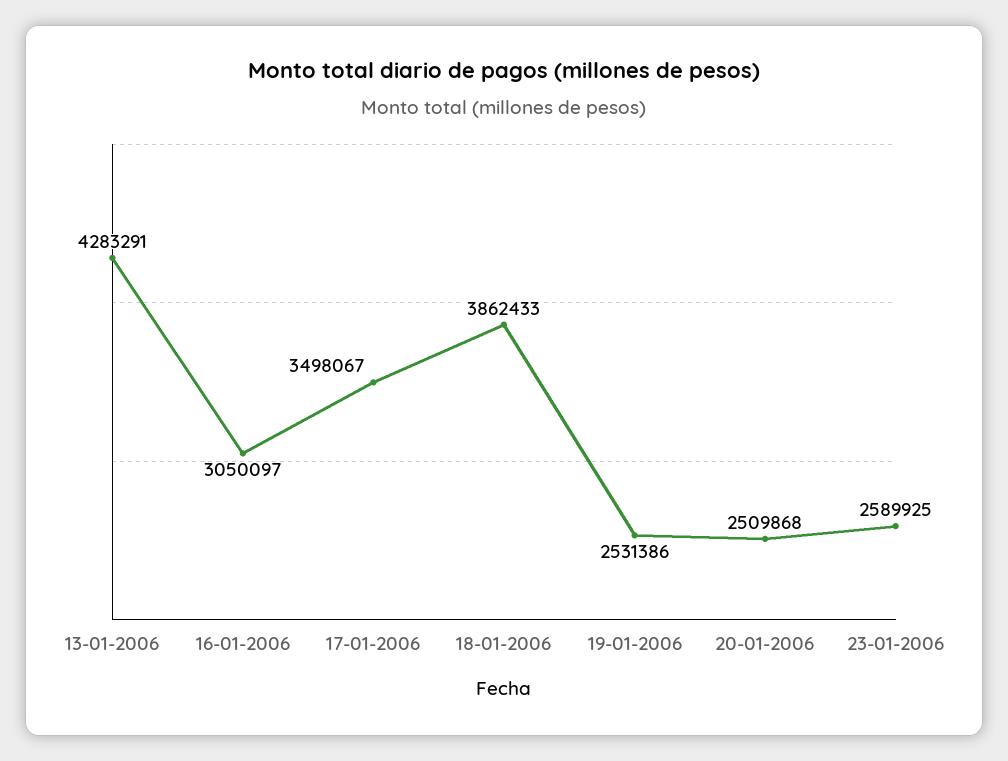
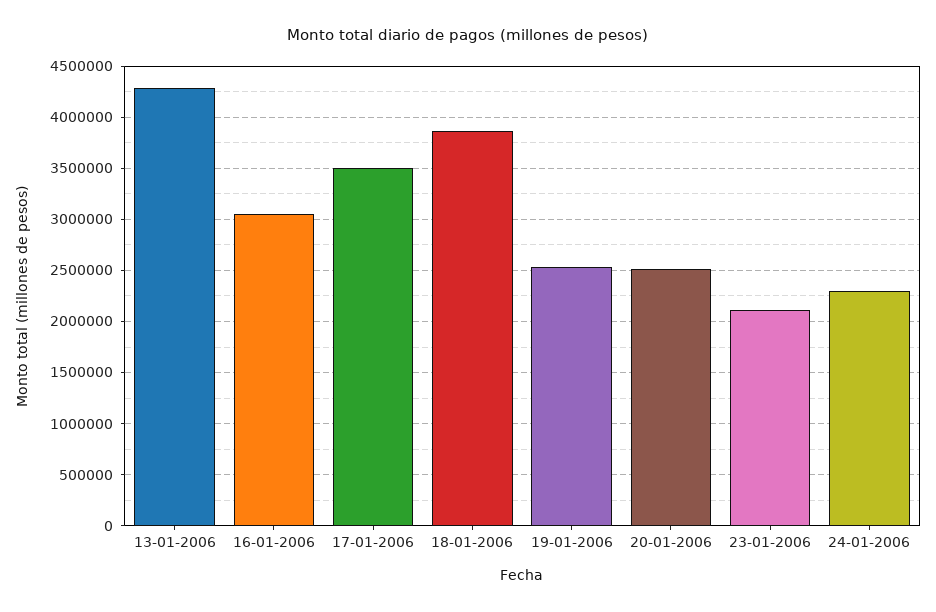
23-01-2006: 2589925 -> 2100000
24-01-2006: none -> 2300000

